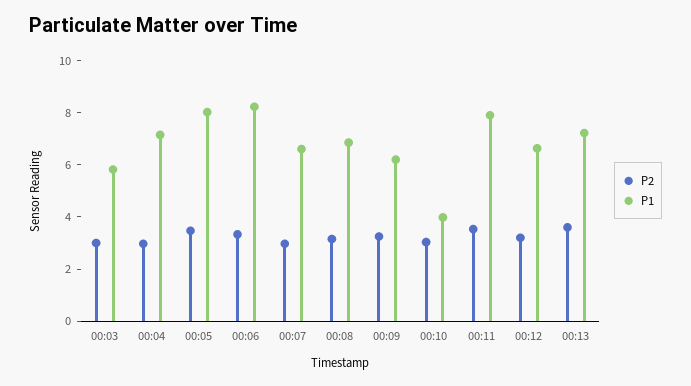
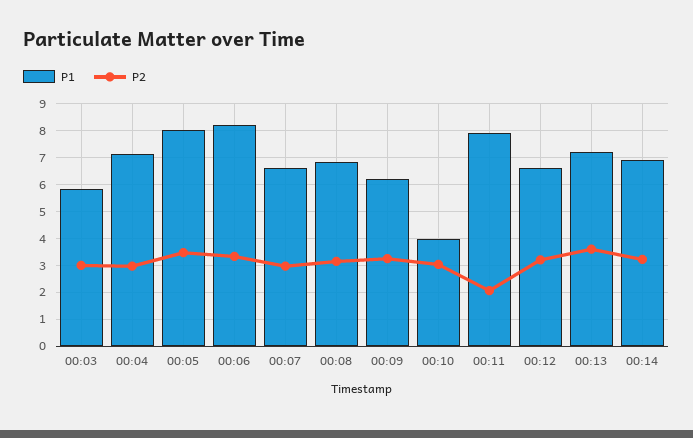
P2, 00:11: 3.5 -> 2
P1, 00:14: none -> 7
P2, 00:14: none -> 3.25

